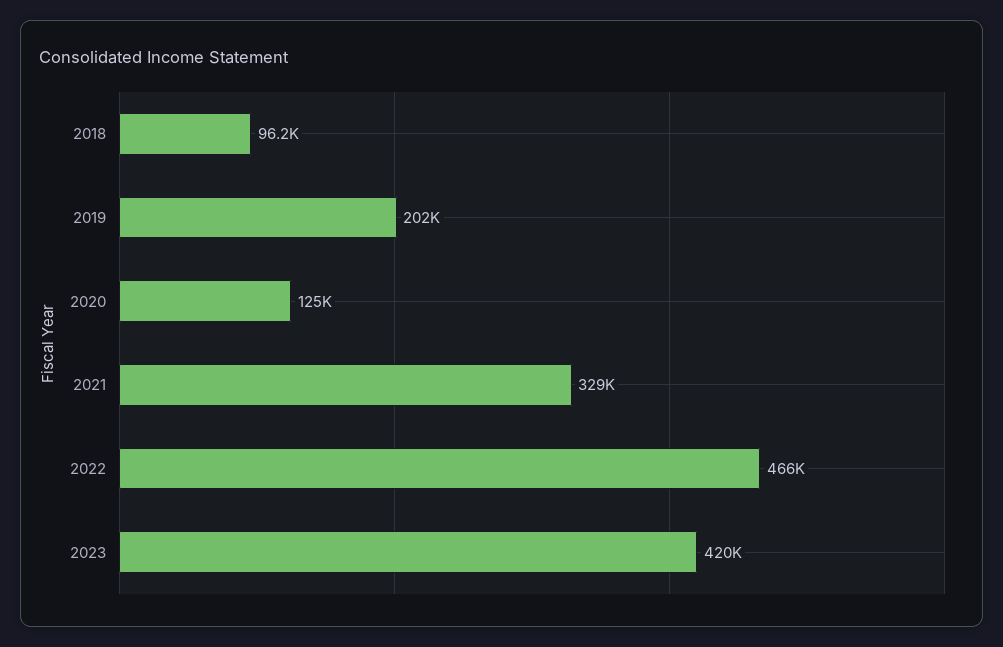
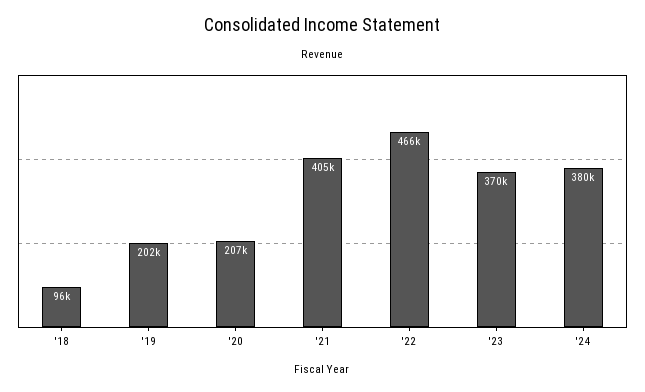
2020: 125000 -> 207000
2021: 329000 -> 405000
2023: 420000 -> 370000
'24: none -> 380000

